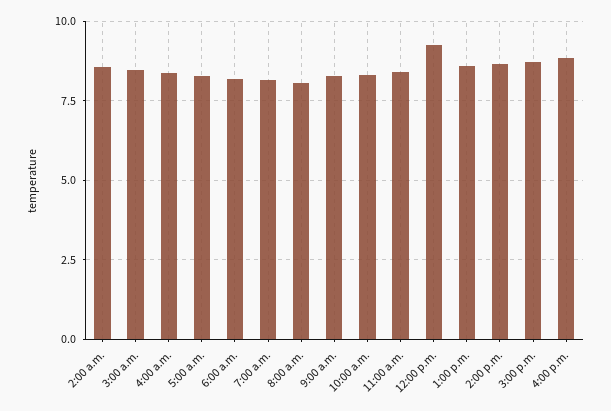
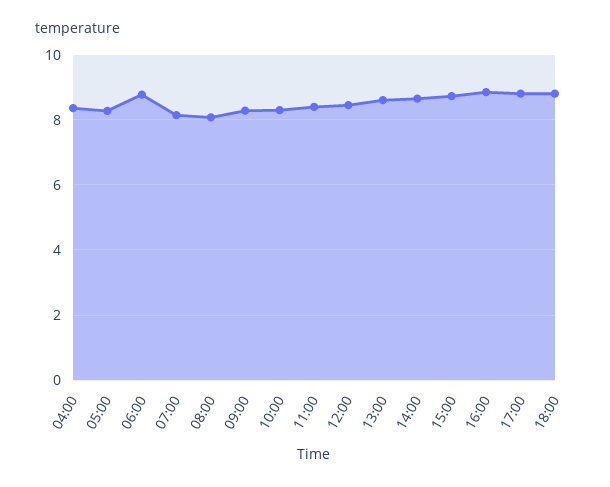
2:00 a.m.: 8.5 -> none
3:00 a.m.: 8.5 -> none
6:00 a.m.: 8.25 -> 8.8
12:00 p.m.: 9.25 -> 8.4
17:00: none -> 8.8
18:00: none -> 8.8

